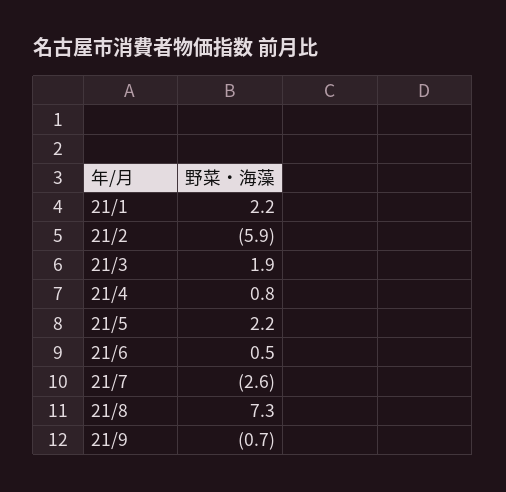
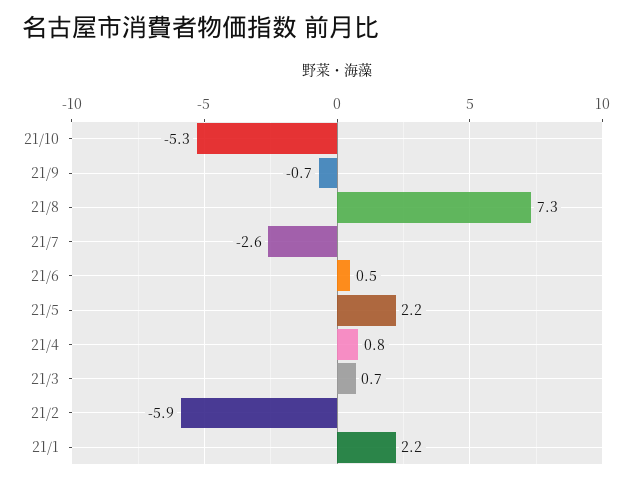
21/3: 1.9 -> 0.7
21/10: none -> -5.3

